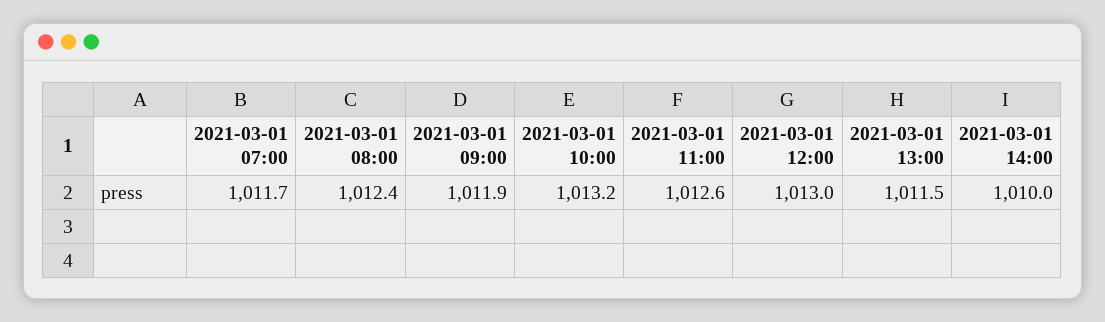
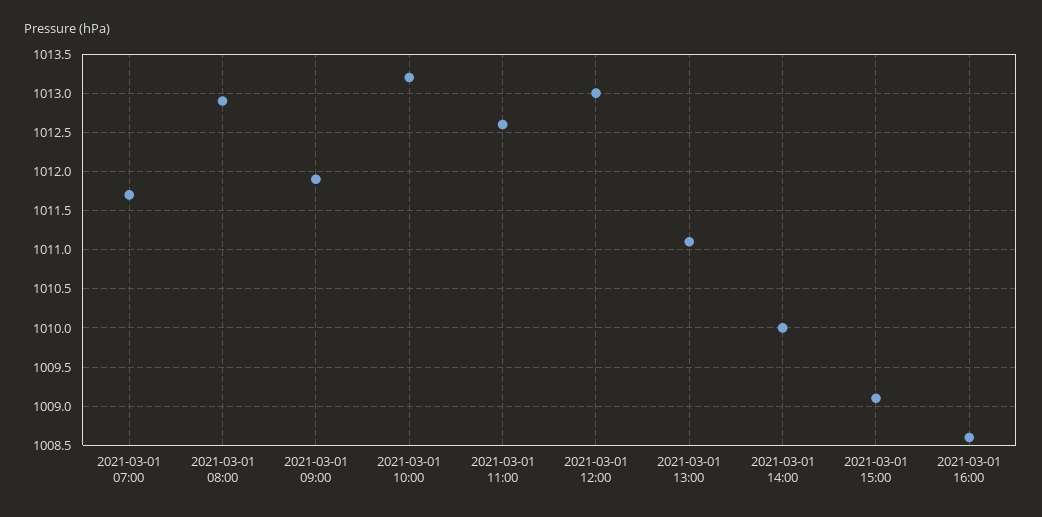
2021-03-01 08:00: 1012.4 -> 1012.9
2021-03-01 13:00: 1011.5 -> 1011.1
2021-03-01 15:00: none -> 1009.1
2021-03-01 16:00: none -> 1008.6

